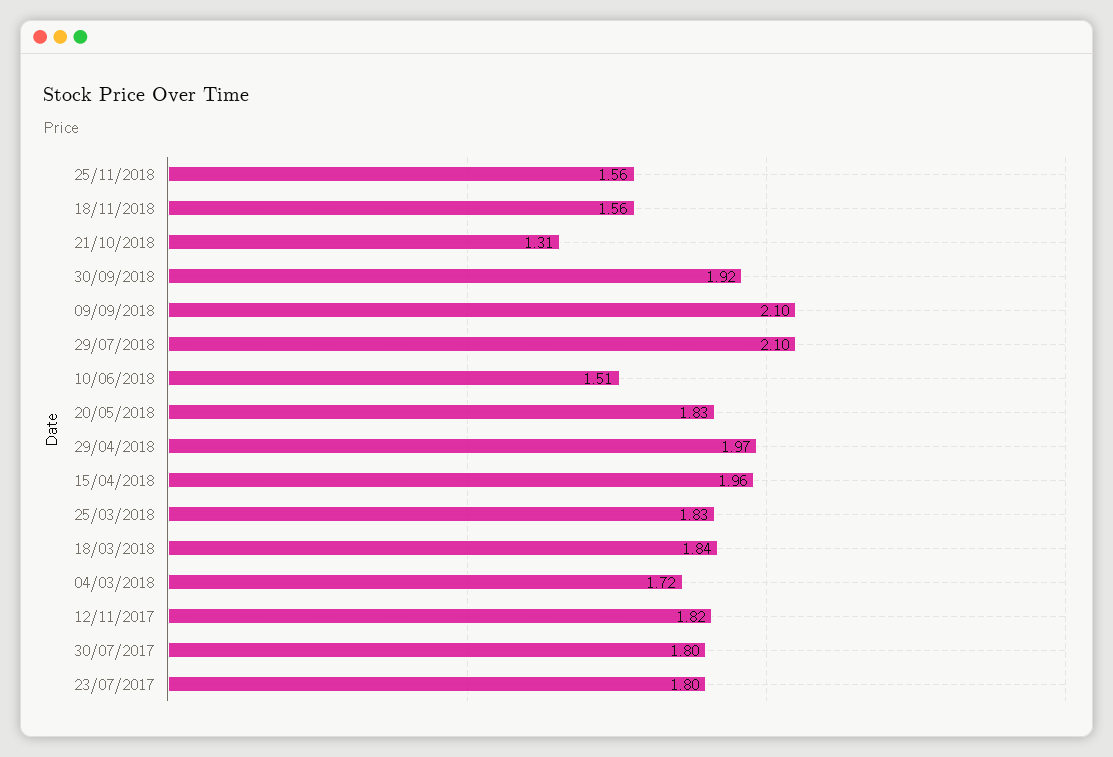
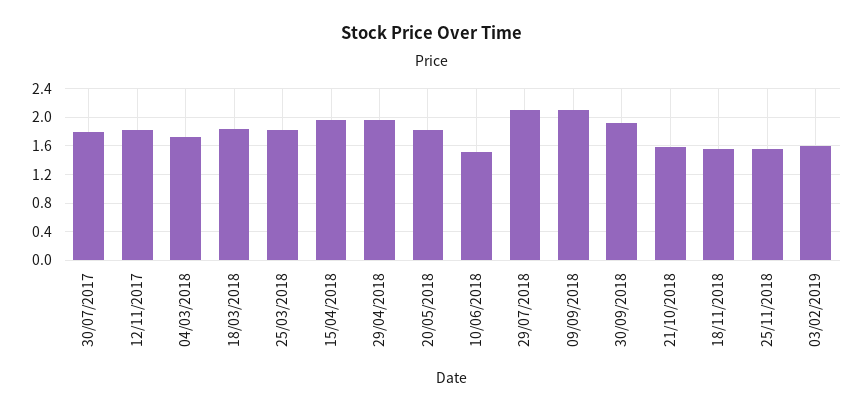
21/10/2018: 1.31 -> 1.6
23/07/2017: 1.8 -> none
03/02/2019: none -> 1.6

